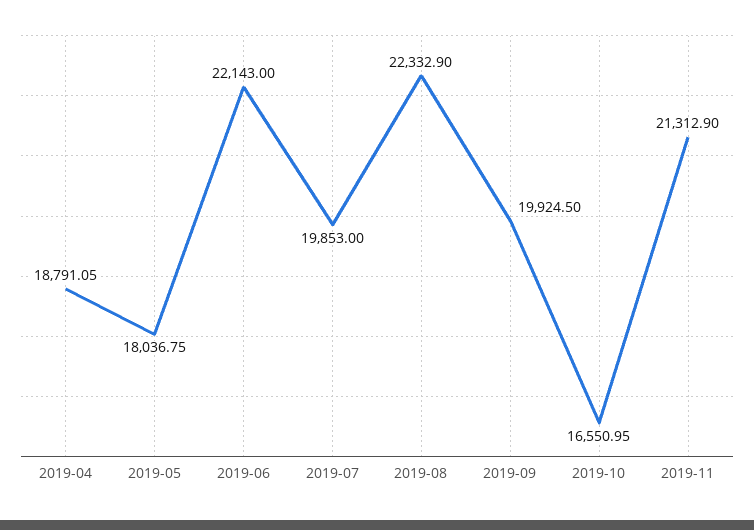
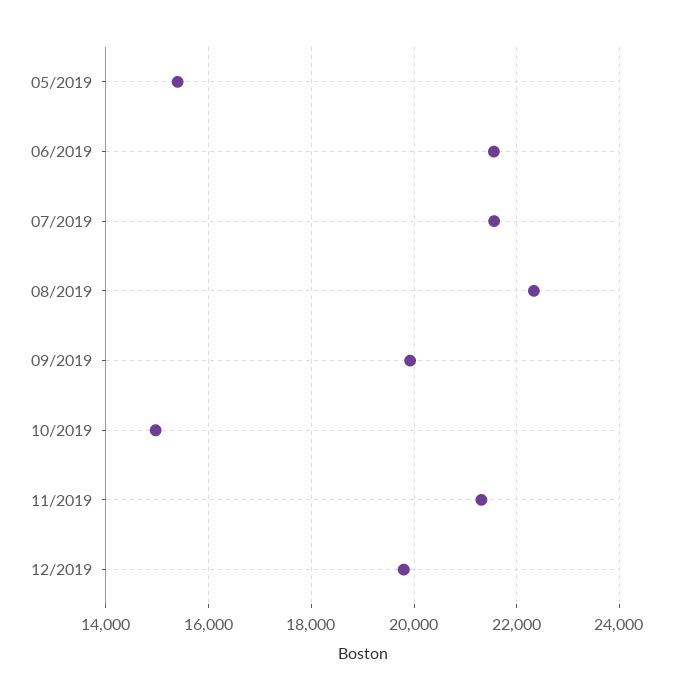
2019-04: 18791.05 -> none
2019-05: 18036.75 -> 15400
2019-06: 22143 -> 21600
2019-07: 19853 -> 21600
2019-10: 16550.95 -> 15000
12/2019: none -> 19800

